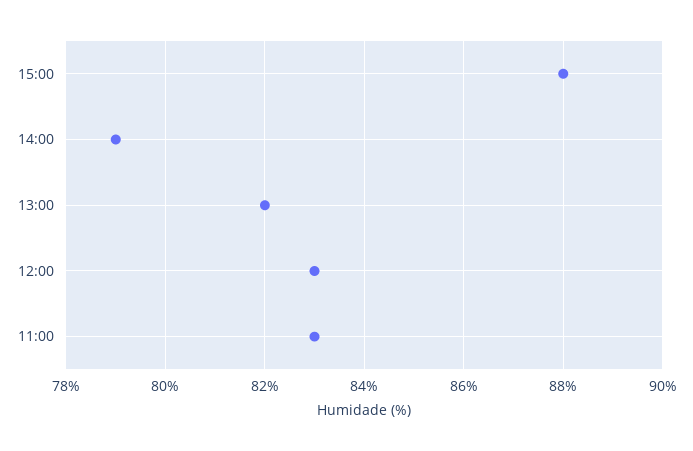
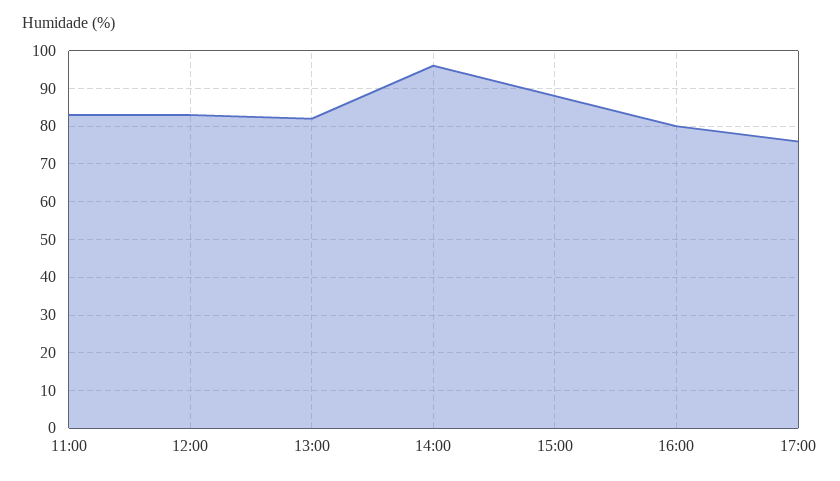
14:00: 79 -> 95
16:00: none -> 80
17:00: none -> 75

